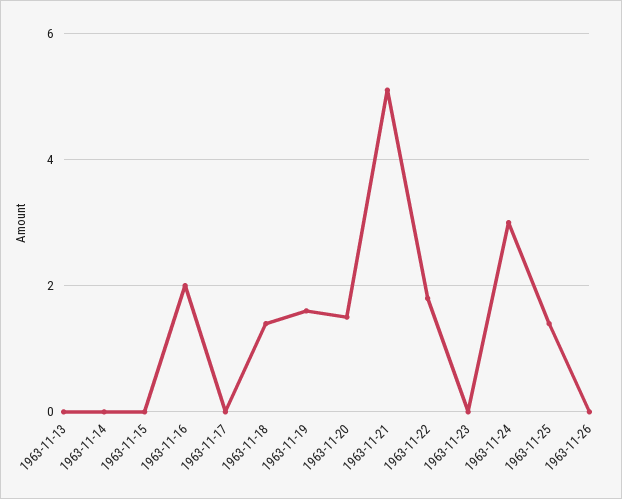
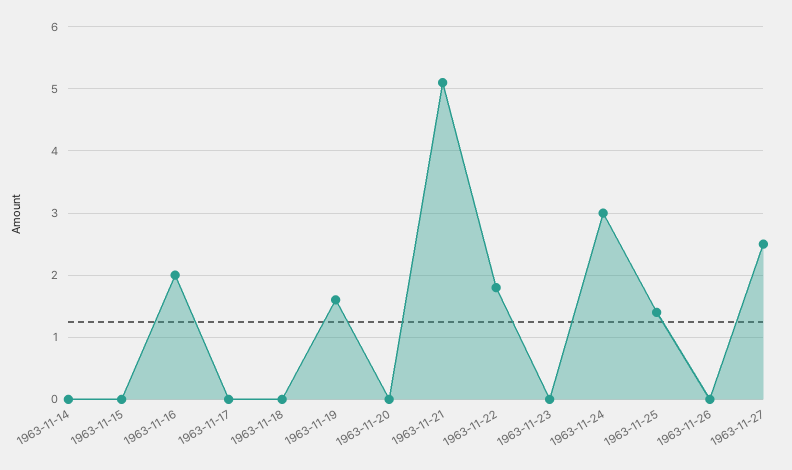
1963-11-13: 0 -> none
1963-11-18: 1.5 -> 0
1963-11-20: 1.5 -> 0
1963-11-27: none -> 2.5

